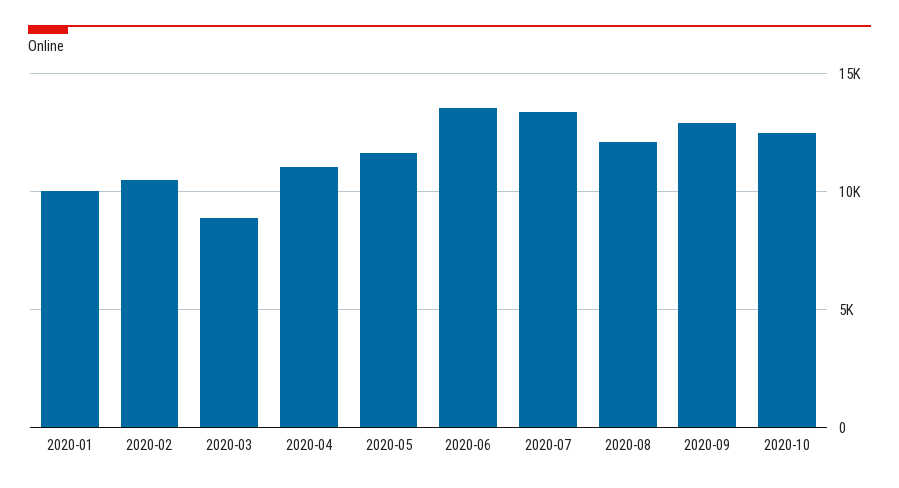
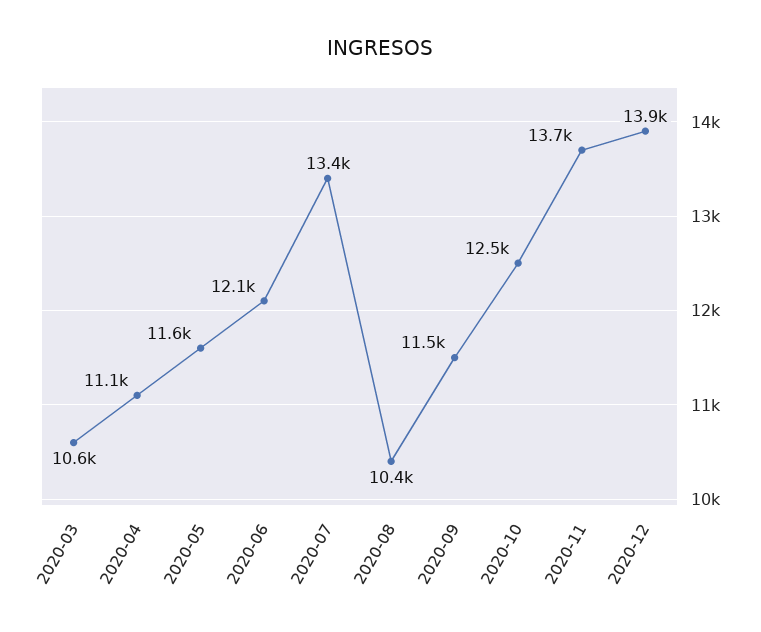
2020-01: 10000 -> none
2020-02: 10500 -> none
2020-03: 9000 -> 10600
2020-06: 13500 -> 12100
2020-08: 12000 -> 10400
2020-09: 13000 -> 11500
2020-11: none -> 13700
2020-12: none -> 13900

